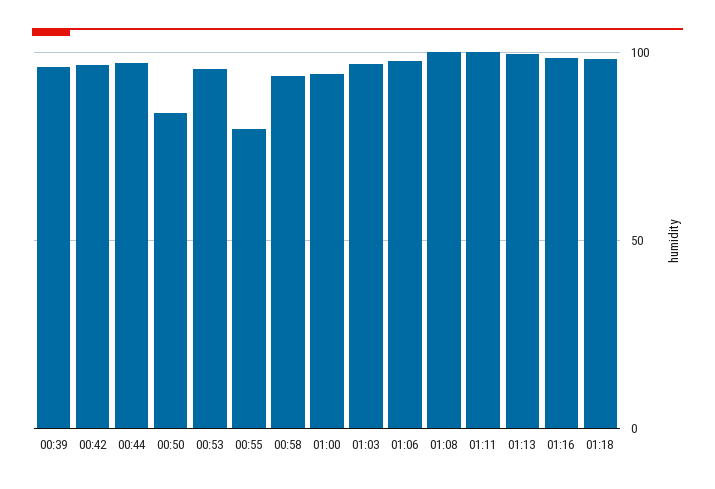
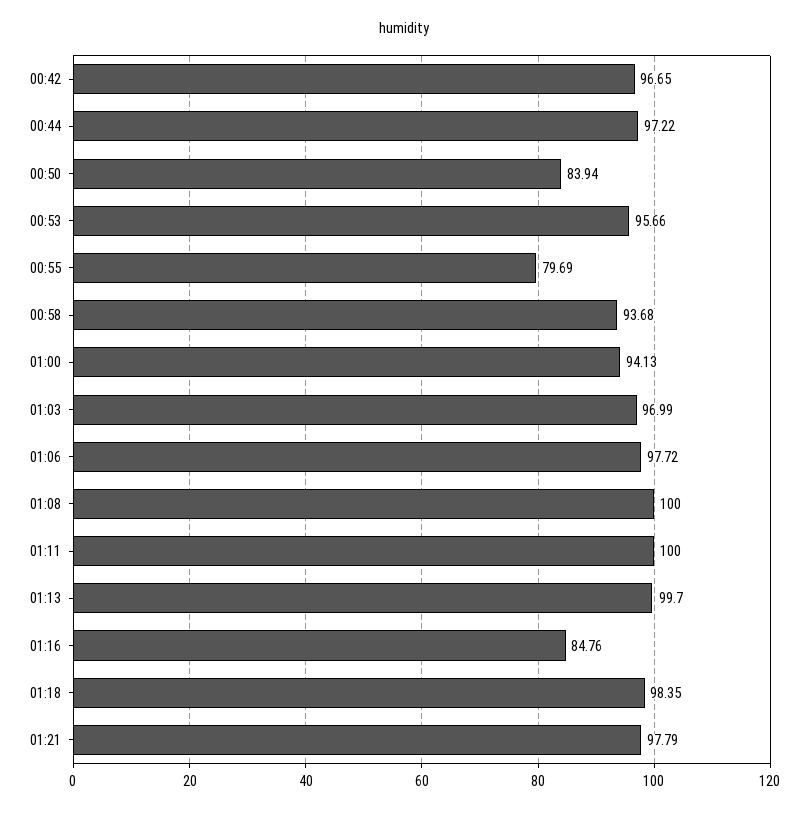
00:39: 95 -> none
01:16: 100 -> 84.76
01:21: none -> 97.79

